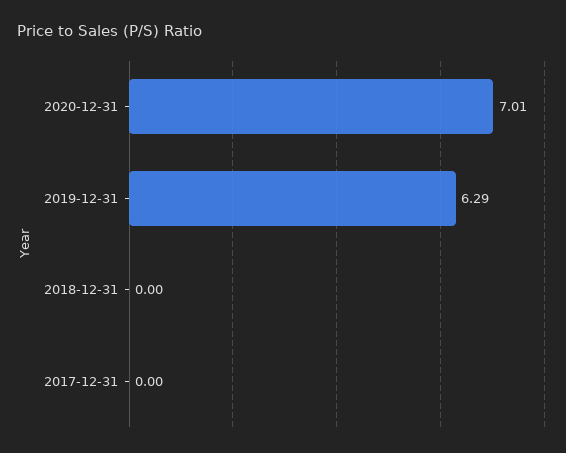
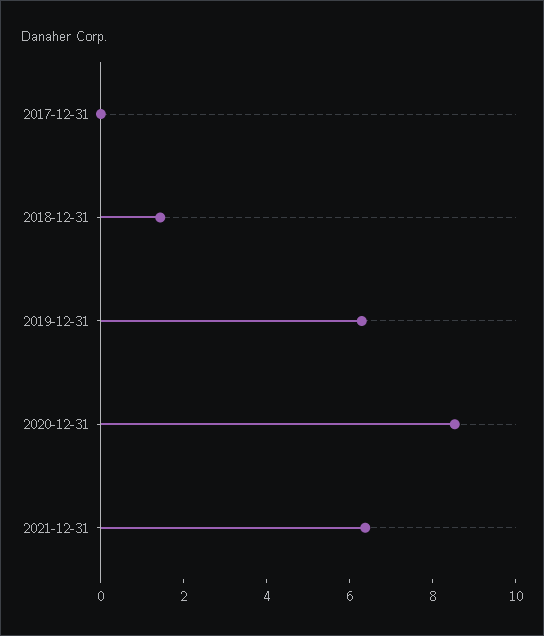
2020-12-31: 7.01 -> 8.5
2018-12-31: 0 -> 1.5
2021-12-31: none -> 6.5

